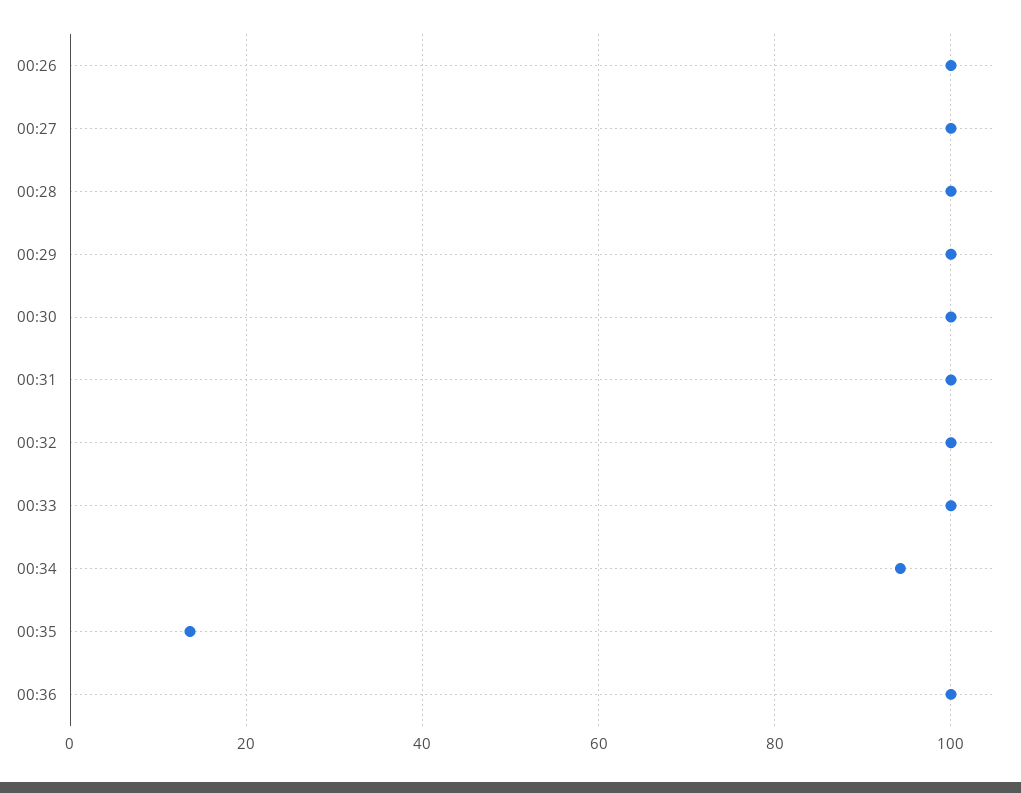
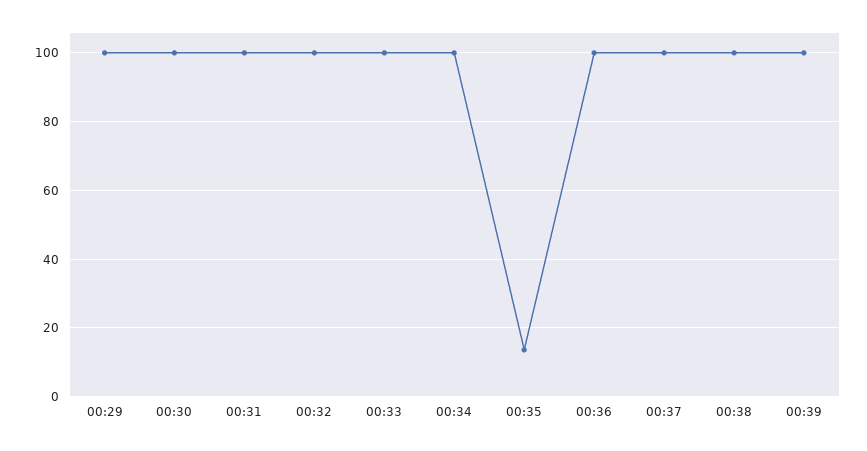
00:26: 100 -> none
00:27: 100 -> none
00:28: 100 -> none
00:34: 94 -> 100
00:37: none -> 100
00:38: none -> 100
00:39: none -> 100

